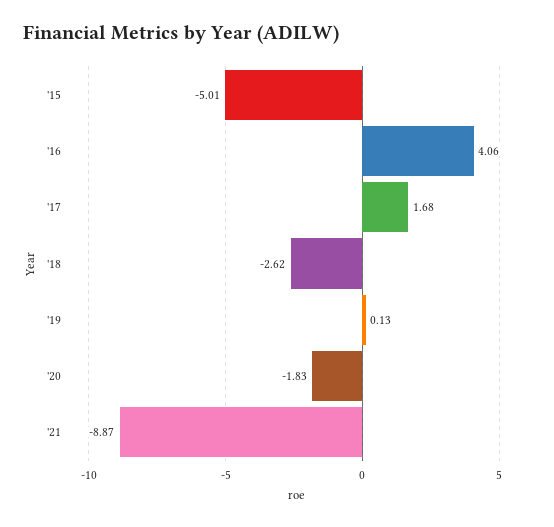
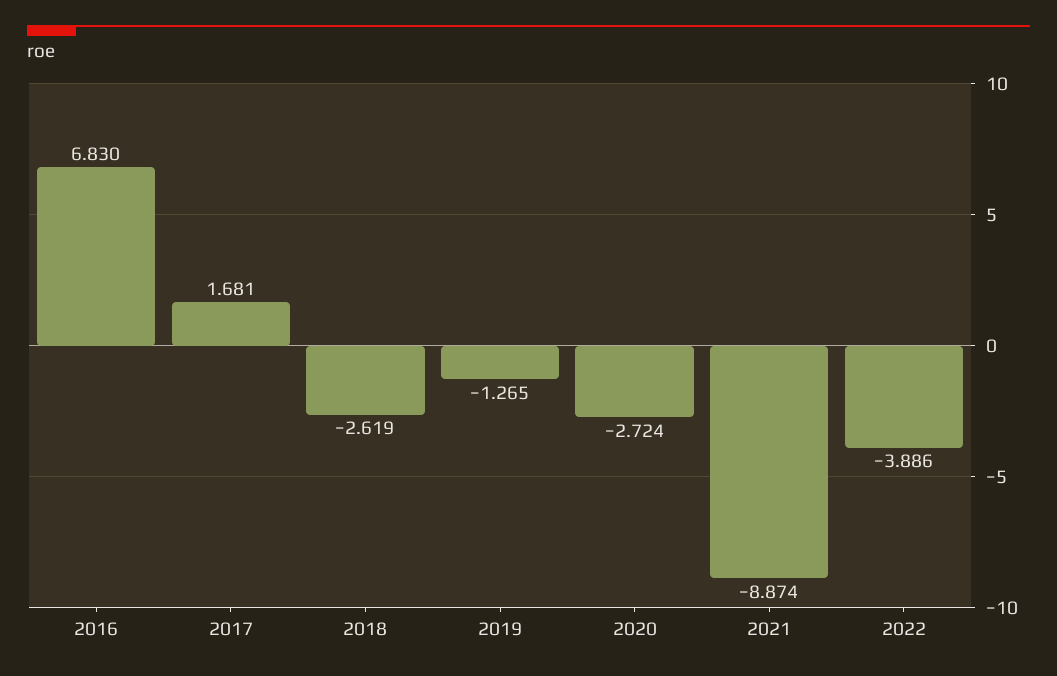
'15: -5.01 -> none
'16: 4.06 -> 6.83
'19: 0.13 -> -1.265
'20: -1.83 -> -2.724
2022: none -> -3.886

